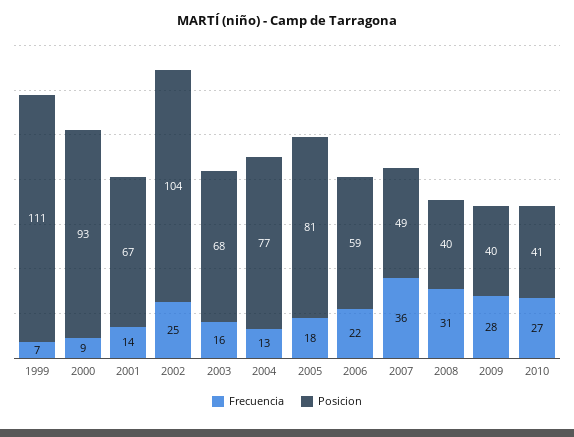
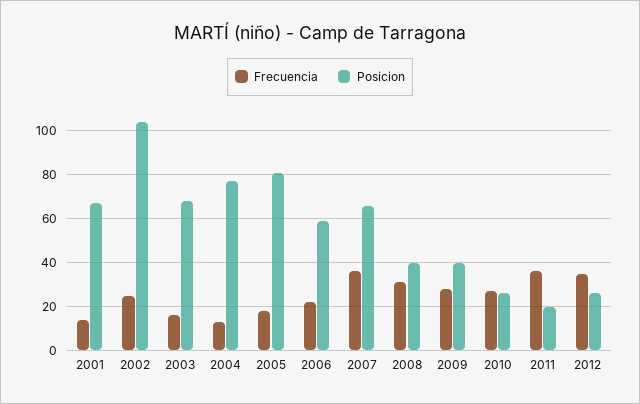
Frecuencia, 1999: 7 -> none
Posicion, 1999: 111 -> none
Frecuencia, 2000: 9 -> none
Posicion, 2000: 93 -> none
Posicion, 2007: 49 -> 65
Posicion, 2010: 41 -> 25
Frecuencia, 2011: none -> 35
Posicion, 2011: none -> 20
Frecuencia, 2012: none -> 35
Posicion, 2012: none -> 25

